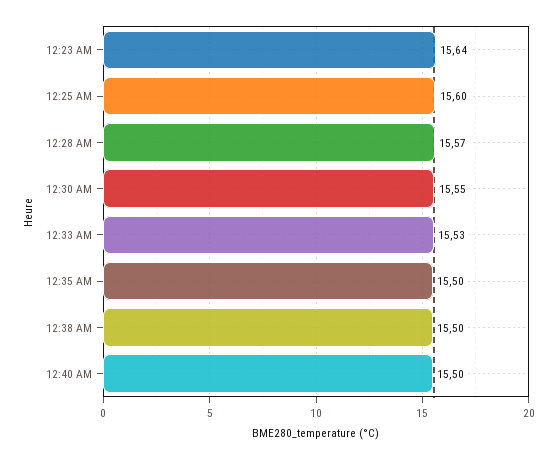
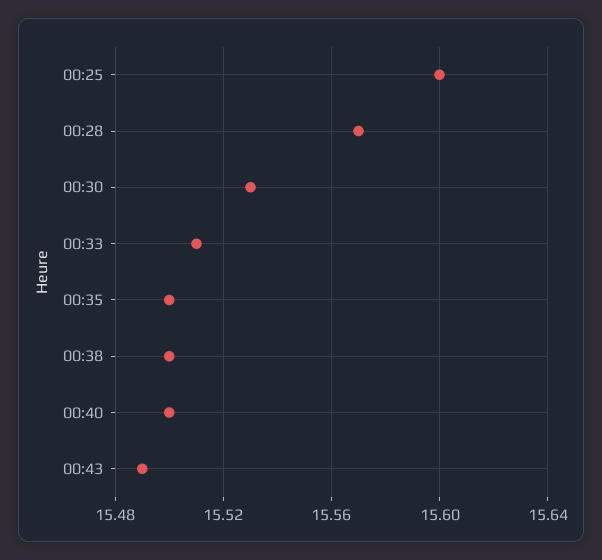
12:23 AM: 15.64 -> none
12:30 AM: 15.55 -> 15.53
12:33 AM: 15.53 -> 15.51
00:43: none -> 15.49

